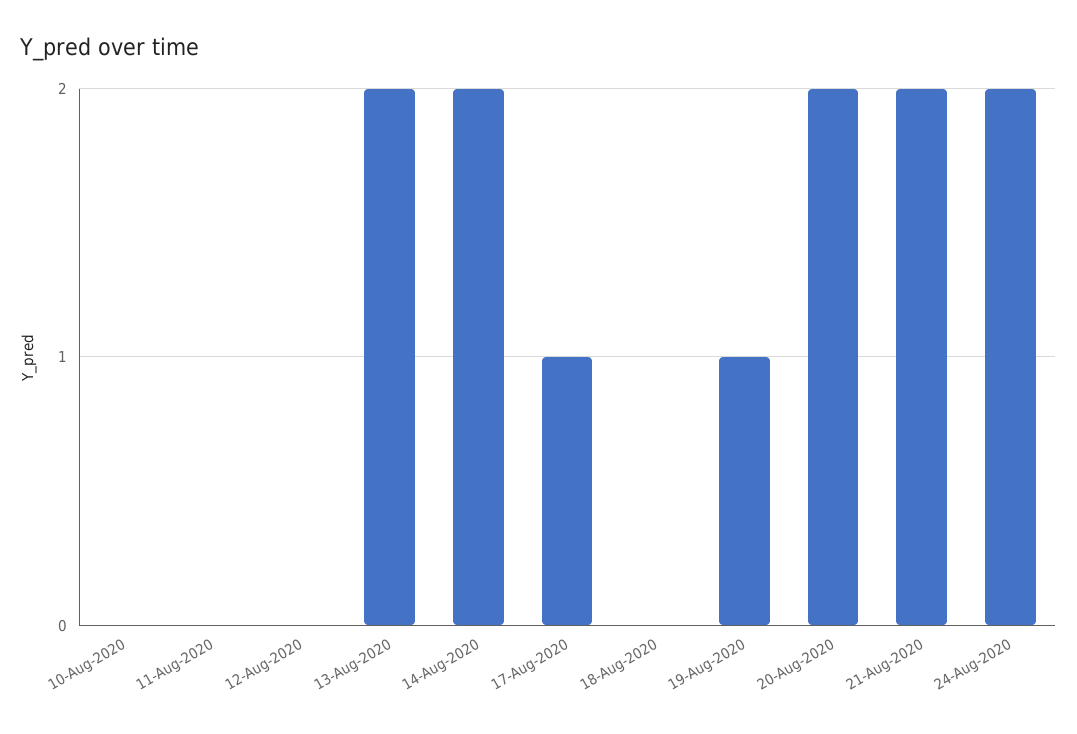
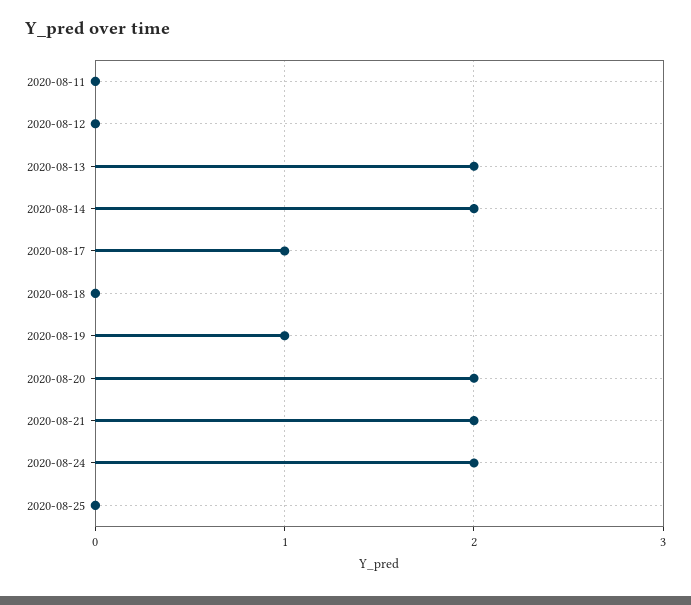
10-Aug-2020: 0 -> none
2020-08-25: none -> 0

